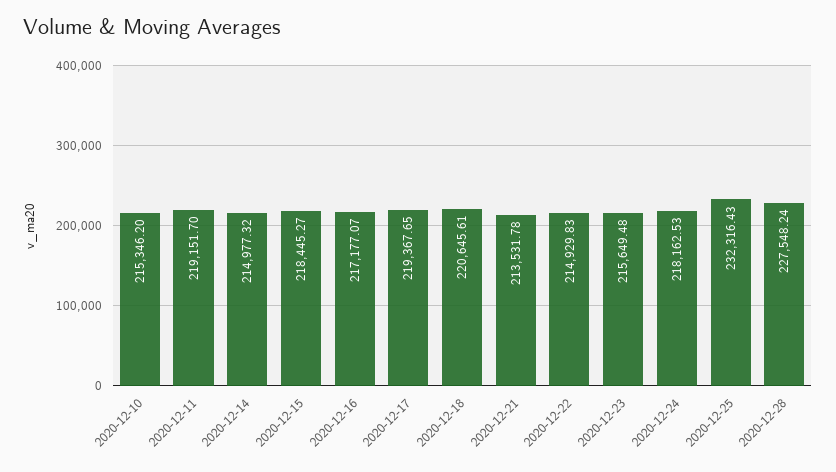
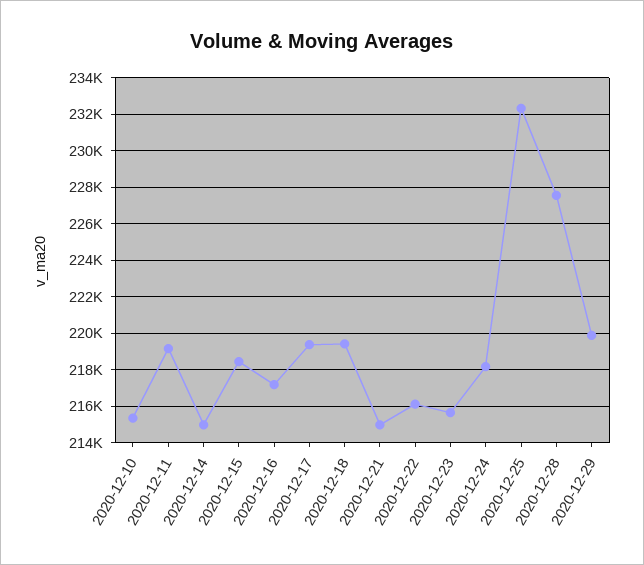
2020-12-18: 220645.61 -> 219500
2020-12-21: 213531.78 -> 215000
2020-12-22: 214929.83 -> 216000
2020-12-29: none -> 220000

